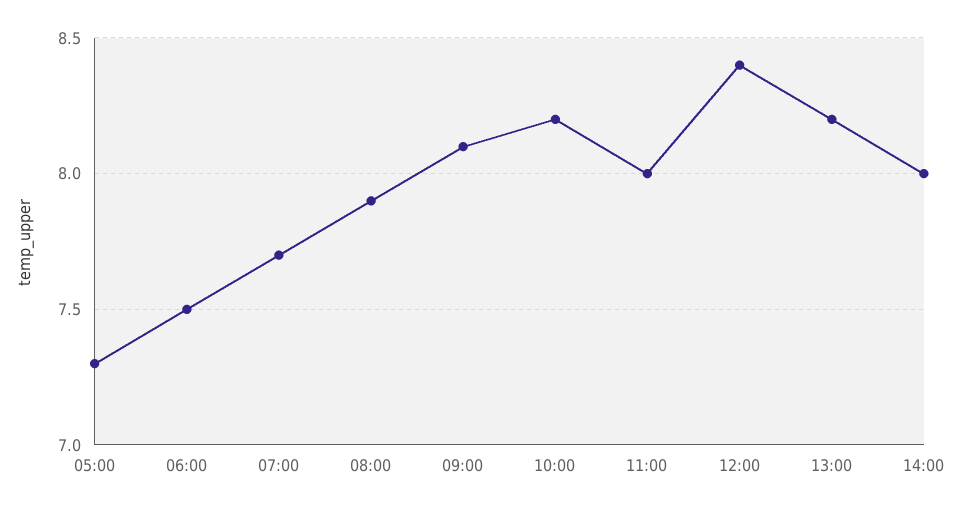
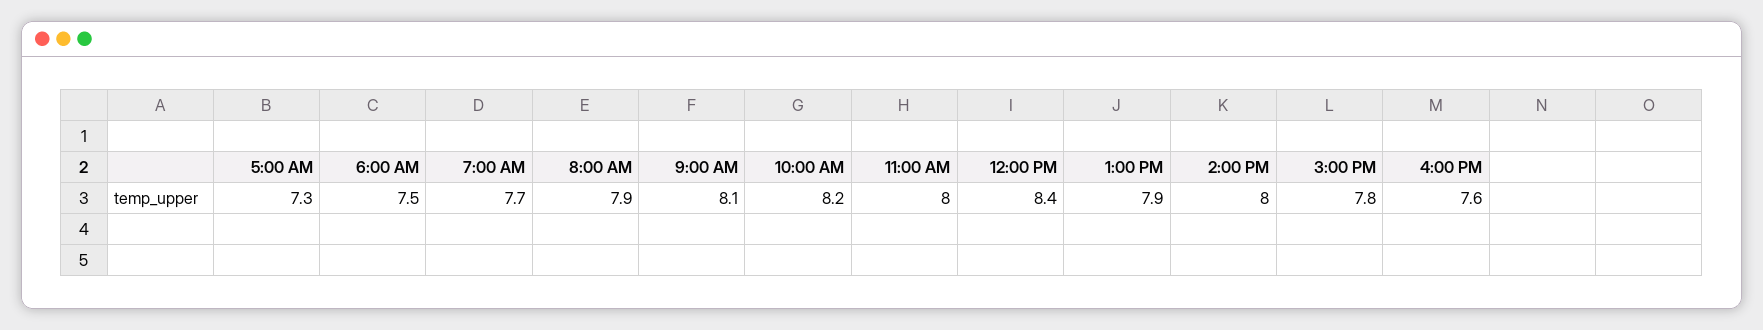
13:00: 8.2 -> 7.9
3:00 PM: none -> 7.8
4:00 PM: none -> 7.6

